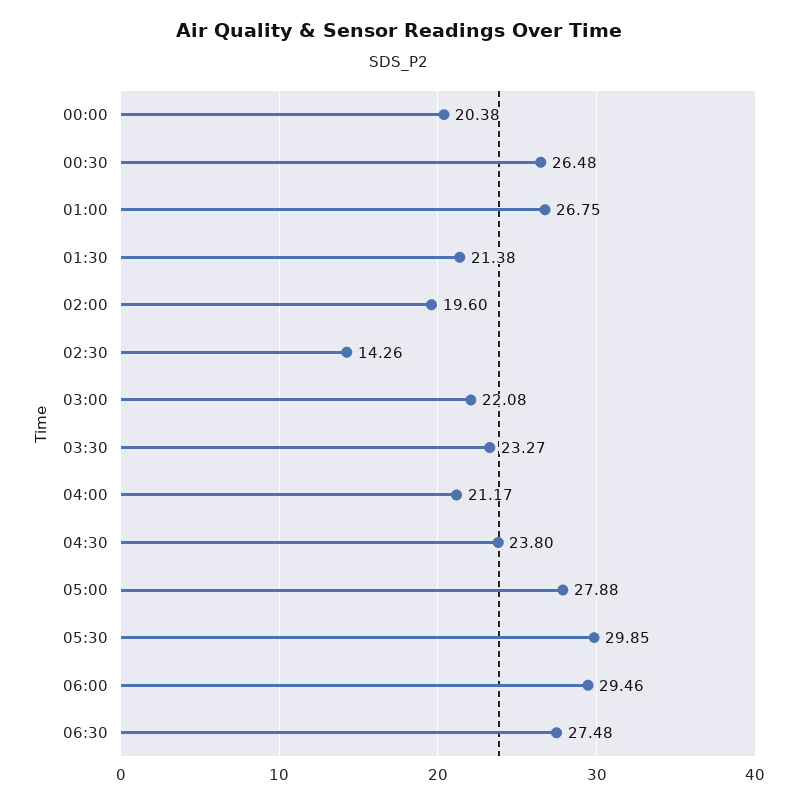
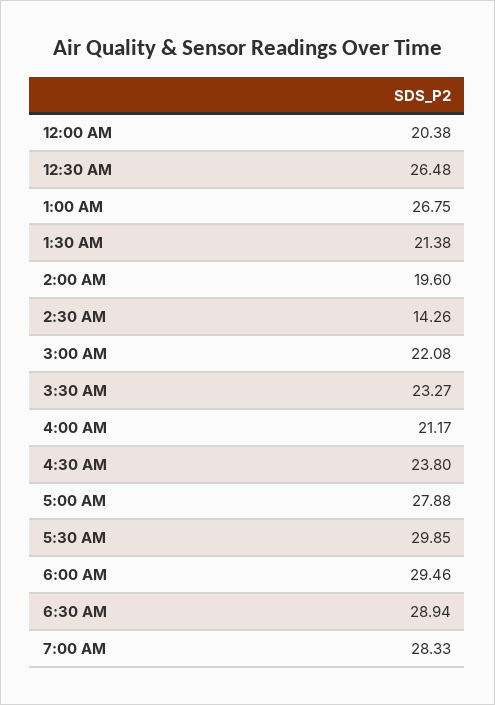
06:30: 27.48 -> 28.94
7:00 AM: none -> 28.33

